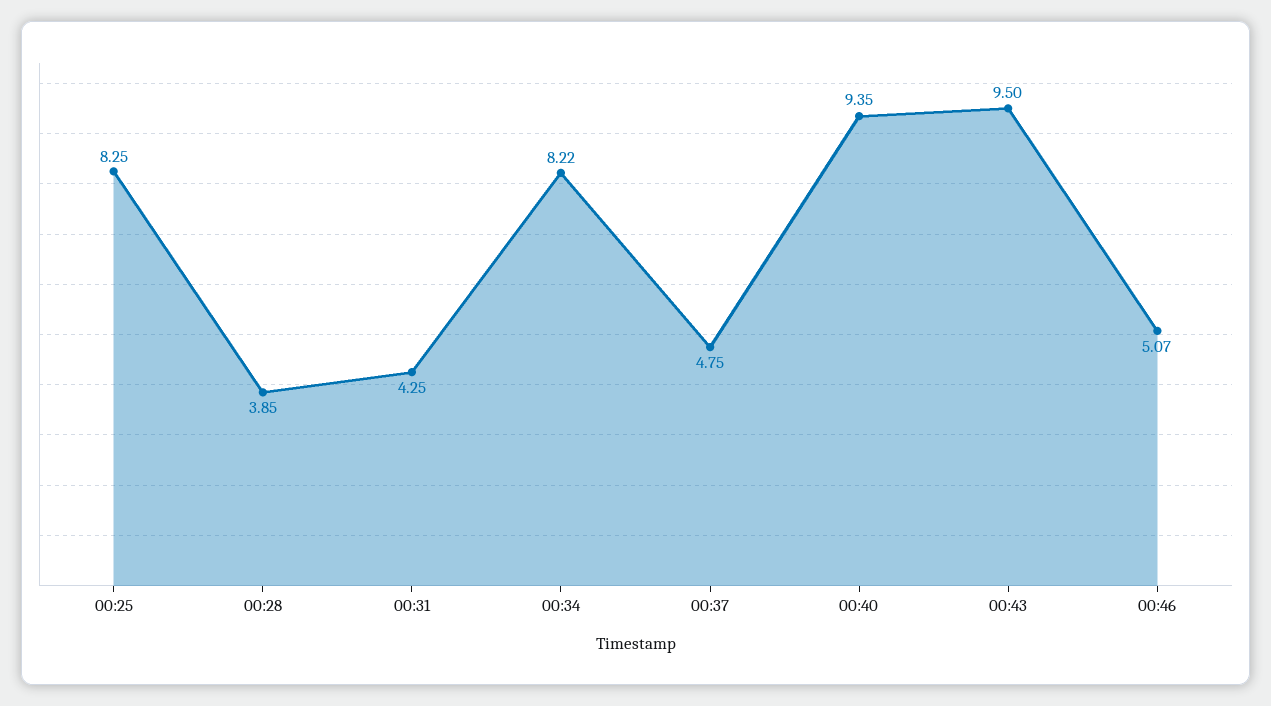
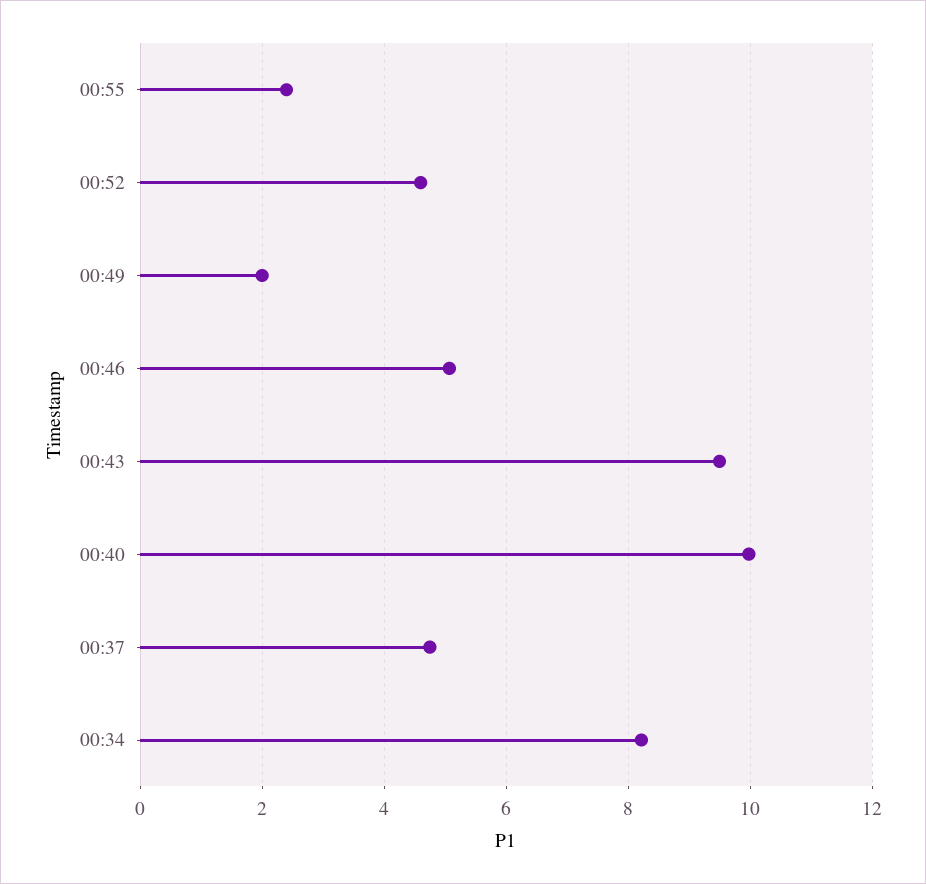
00:25: 8.25 -> none
00:28: 3.85 -> none
00:31: 4.25 -> none
00:40: 9.35 -> 10
00:55: none -> 2.4
00:52: none -> 4.6
00:49: none -> 2

